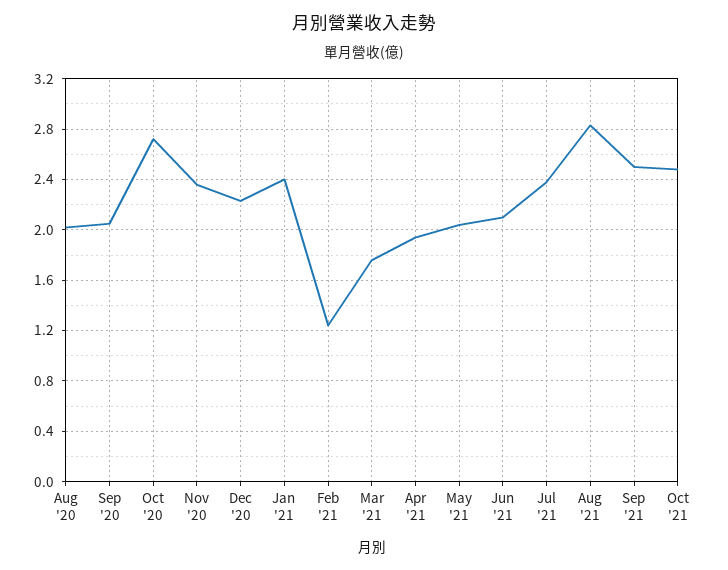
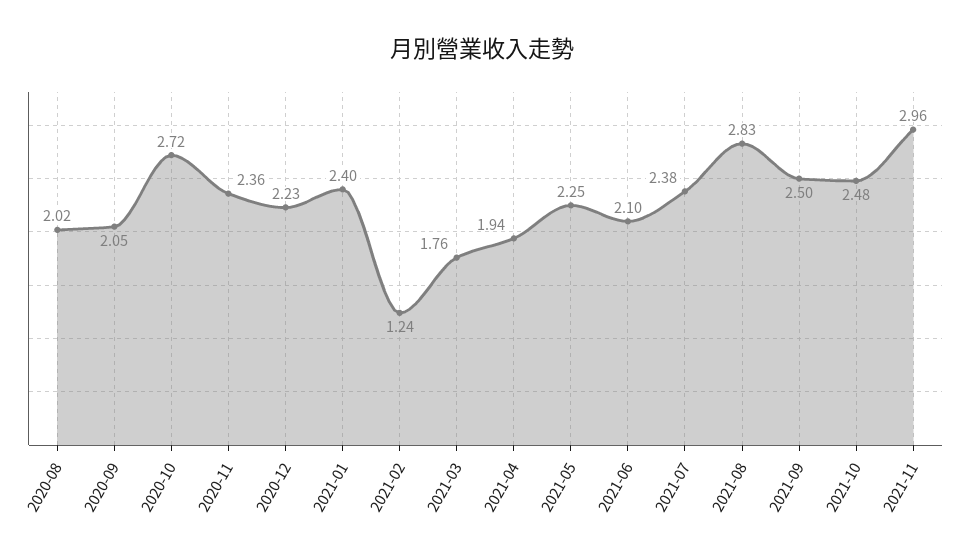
May '21: 2.05 -> 2.25
2021-11: none -> 2.96

